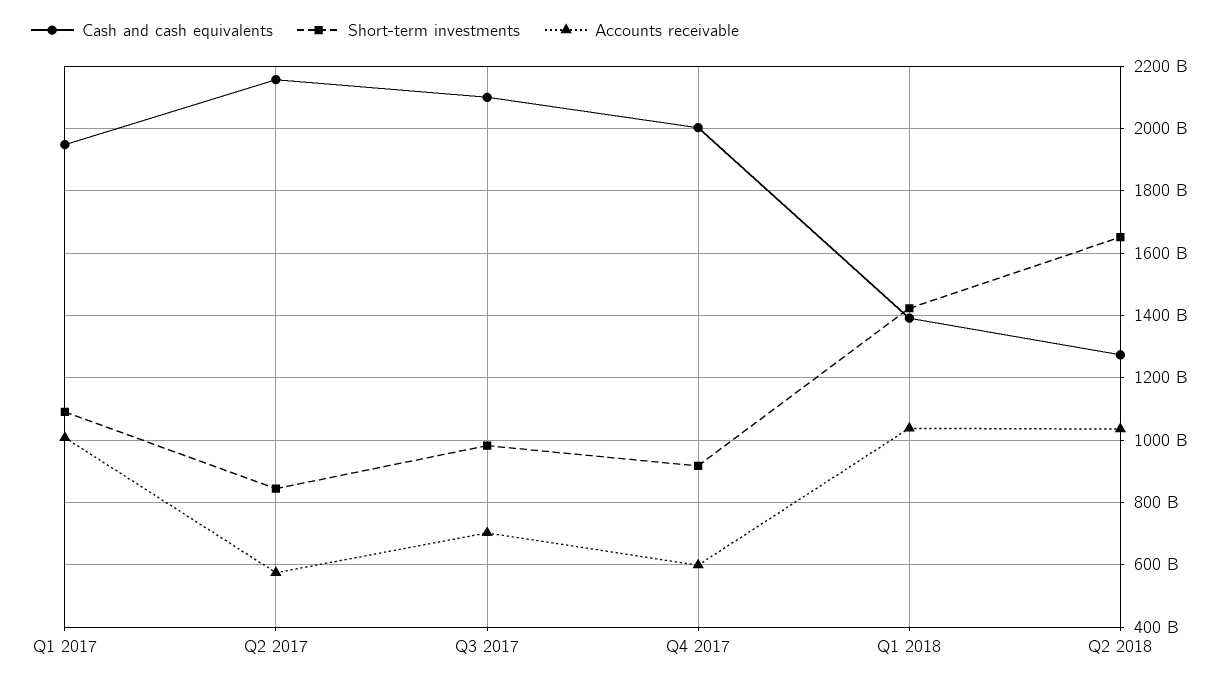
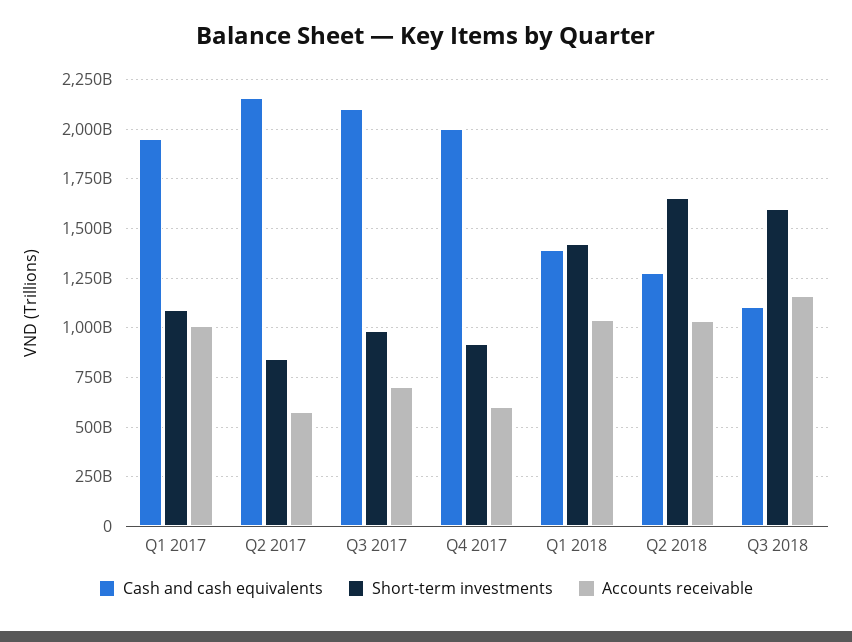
Cash and cash equivalents, Q3 2018: none -> 1100000000000
Short-term investments, Q3 2018: none -> 1600000000000
Accounts receivable, Q3 2018: none -> 1150000000000

